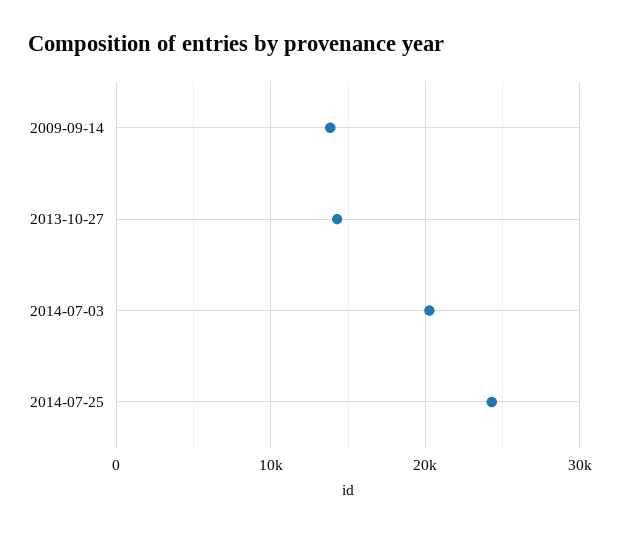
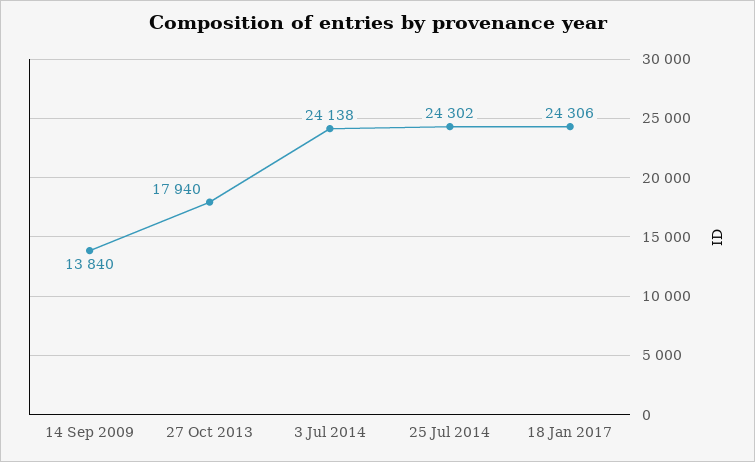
2013-10-27: 14000 -> 17940
2014-07-03: 20000 -> 24138
18 Jan 2017: none -> 24306

